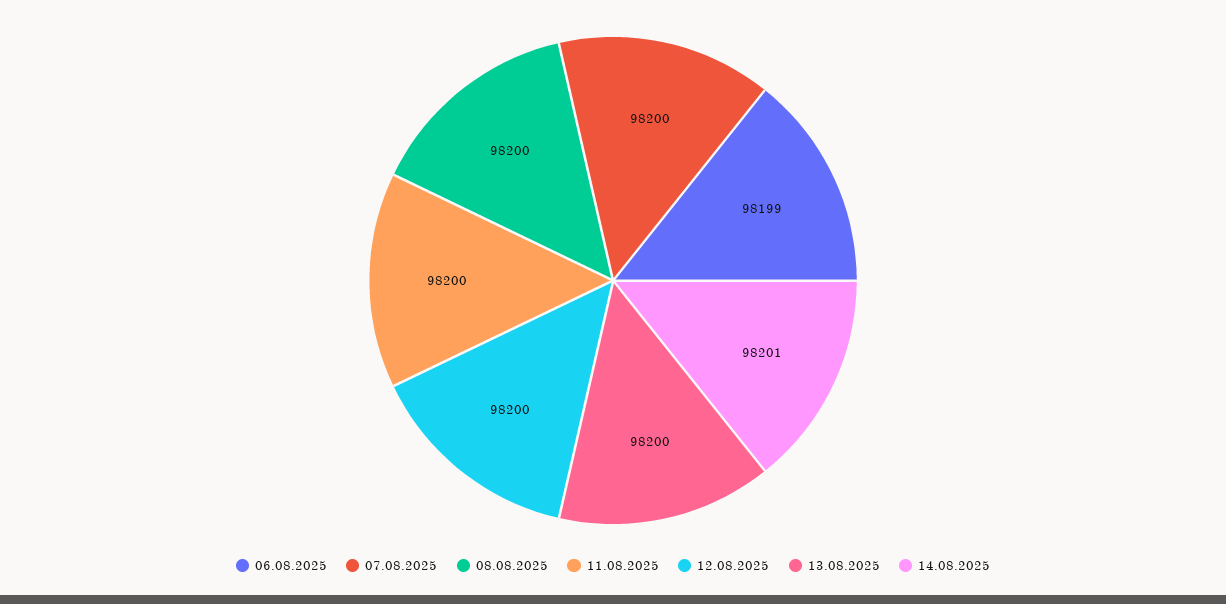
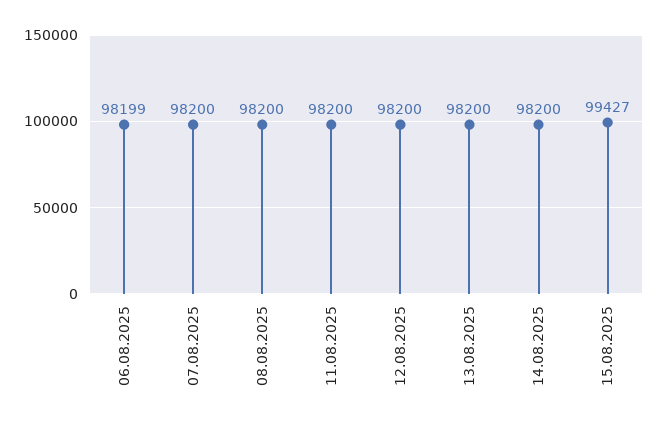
14.08.2025: 98201 -> 98200
15.08.2025: none -> 99427

